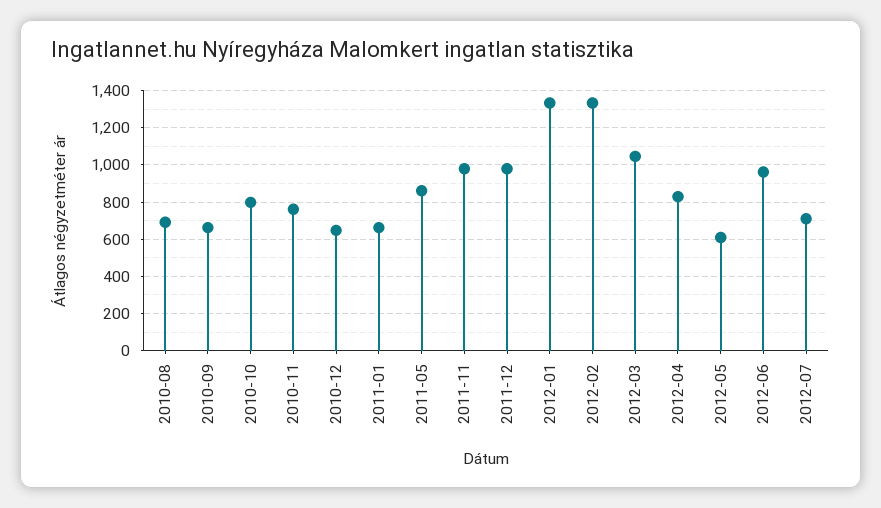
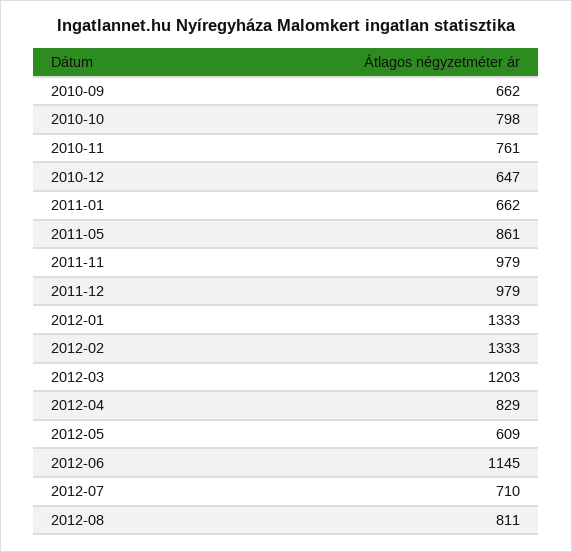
2010-08: 700 -> none
2012-03: 1050 -> 1203
2012-06: 950 -> 1145
2012-08: none -> 811

